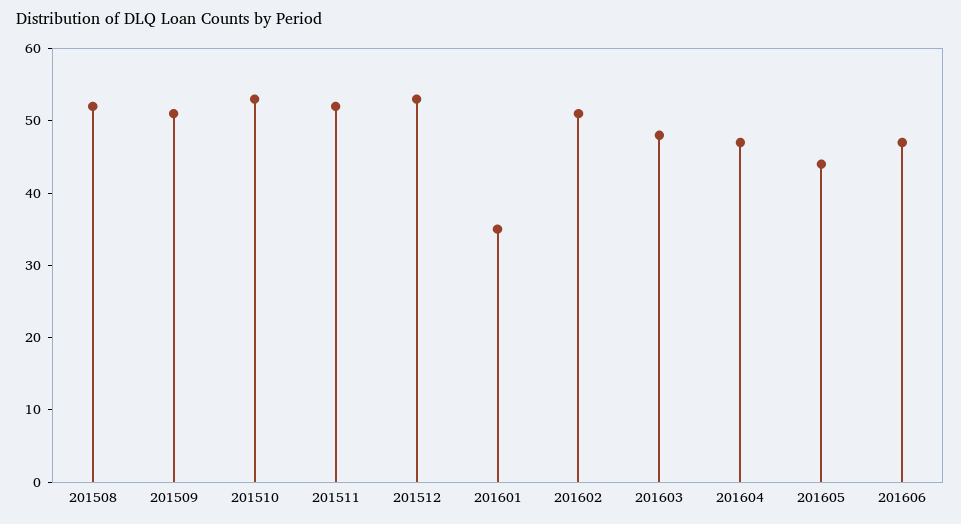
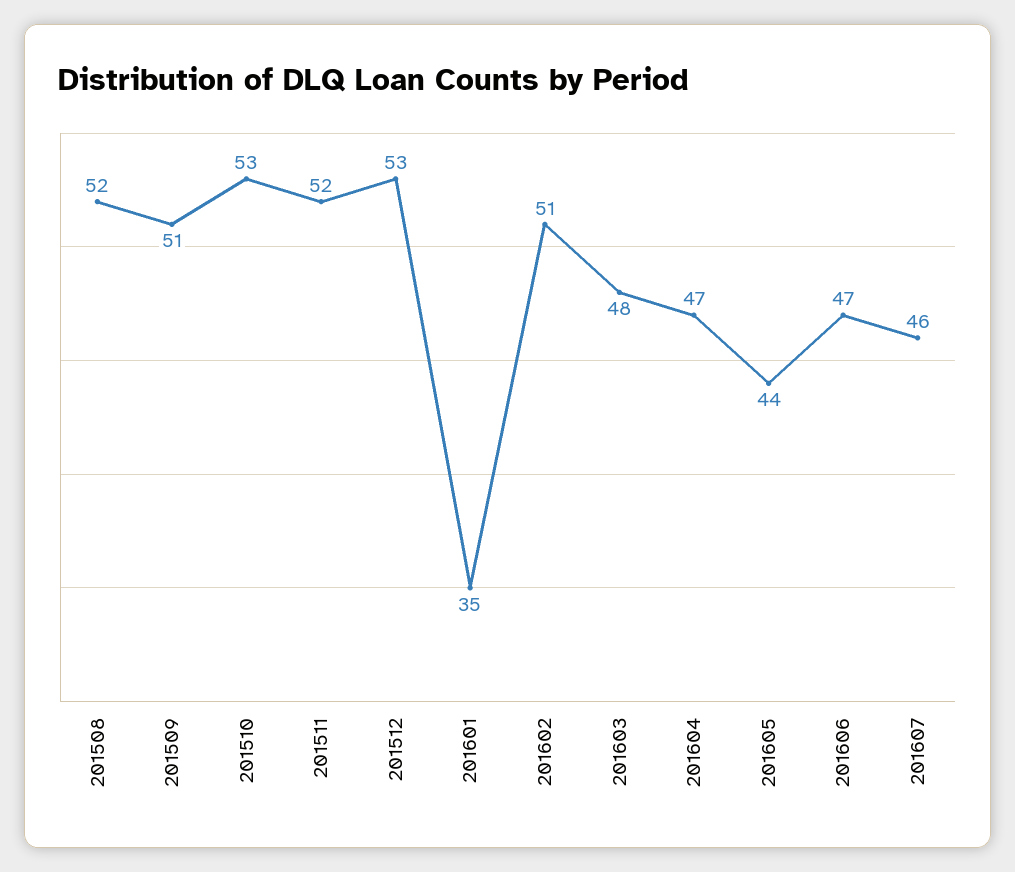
201607: none -> 46

